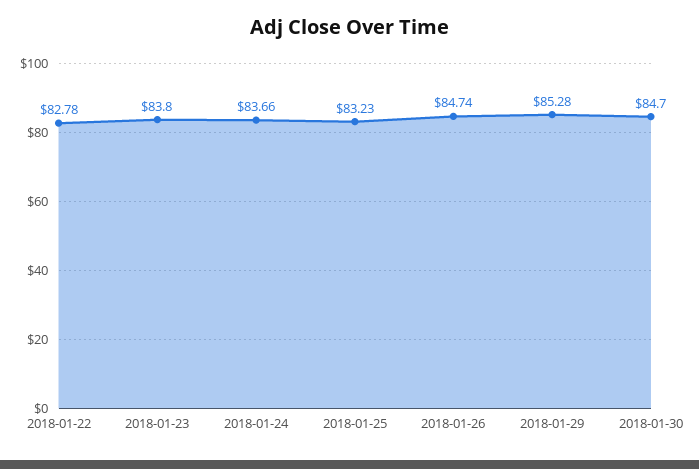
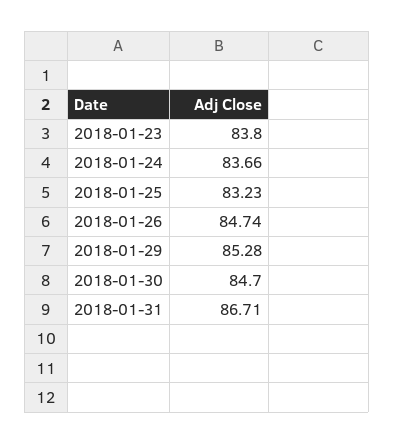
2018-01-22: 82.78 -> none
2018-01-31: none -> 86.71

